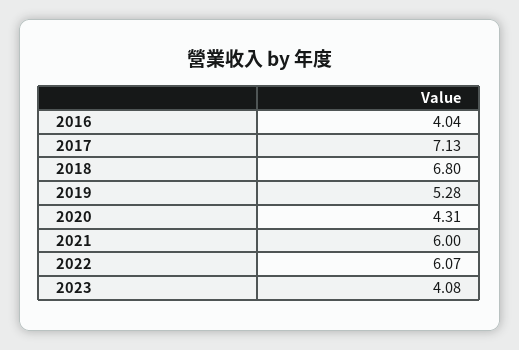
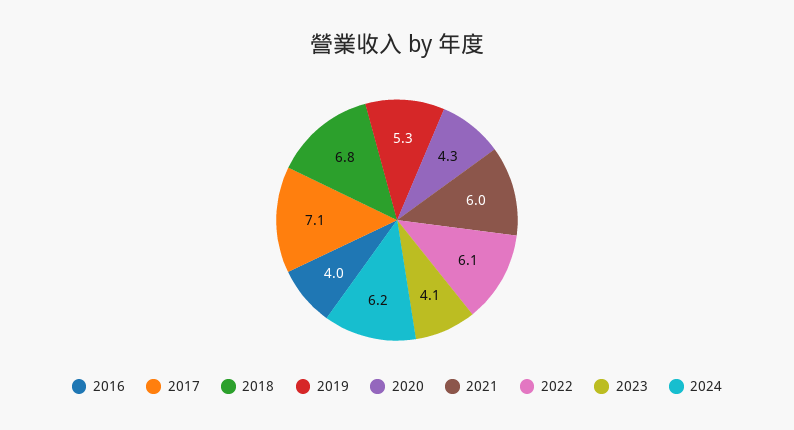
2024: none -> 6.2

